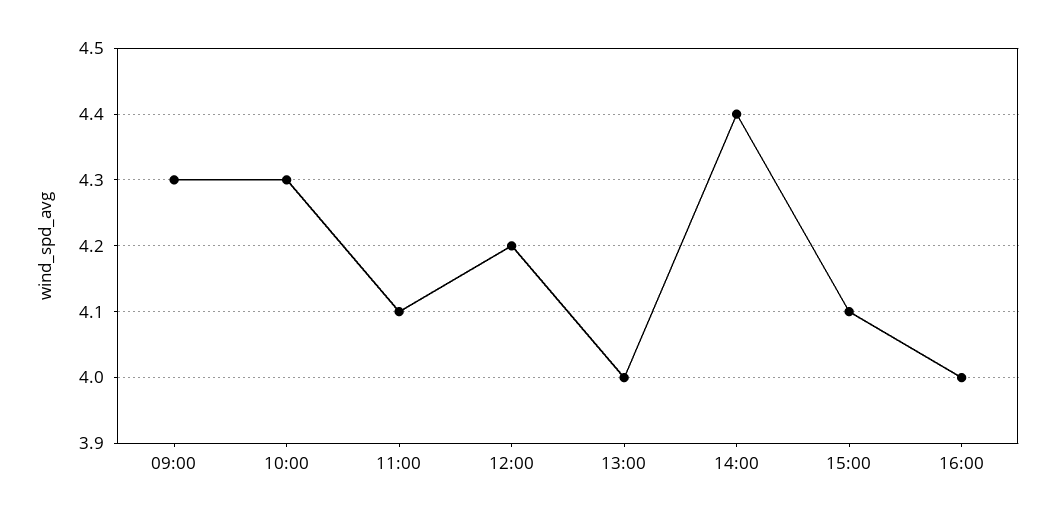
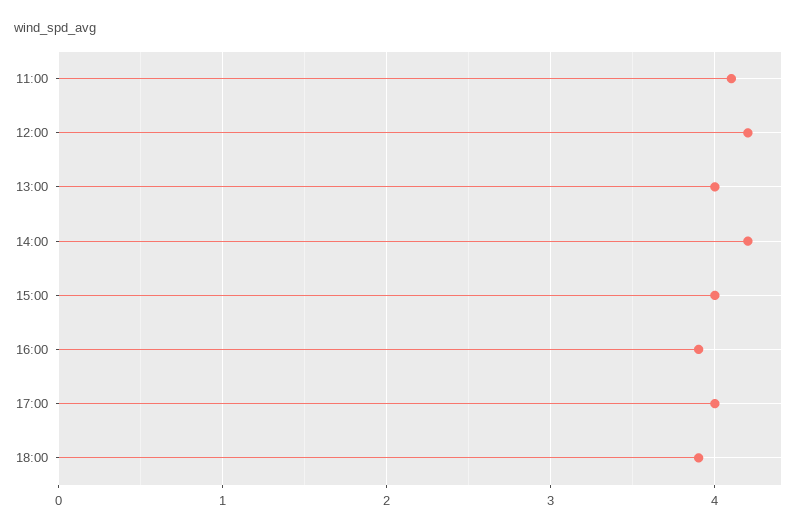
09:00: 4.3 -> none
10:00: 4.3 -> none
14:00: 4.4 -> 4.2
15:00: 4.1 -> 4
16:00: 4 -> 3.9
17:00: none -> 4
18:00: none -> 3.9

